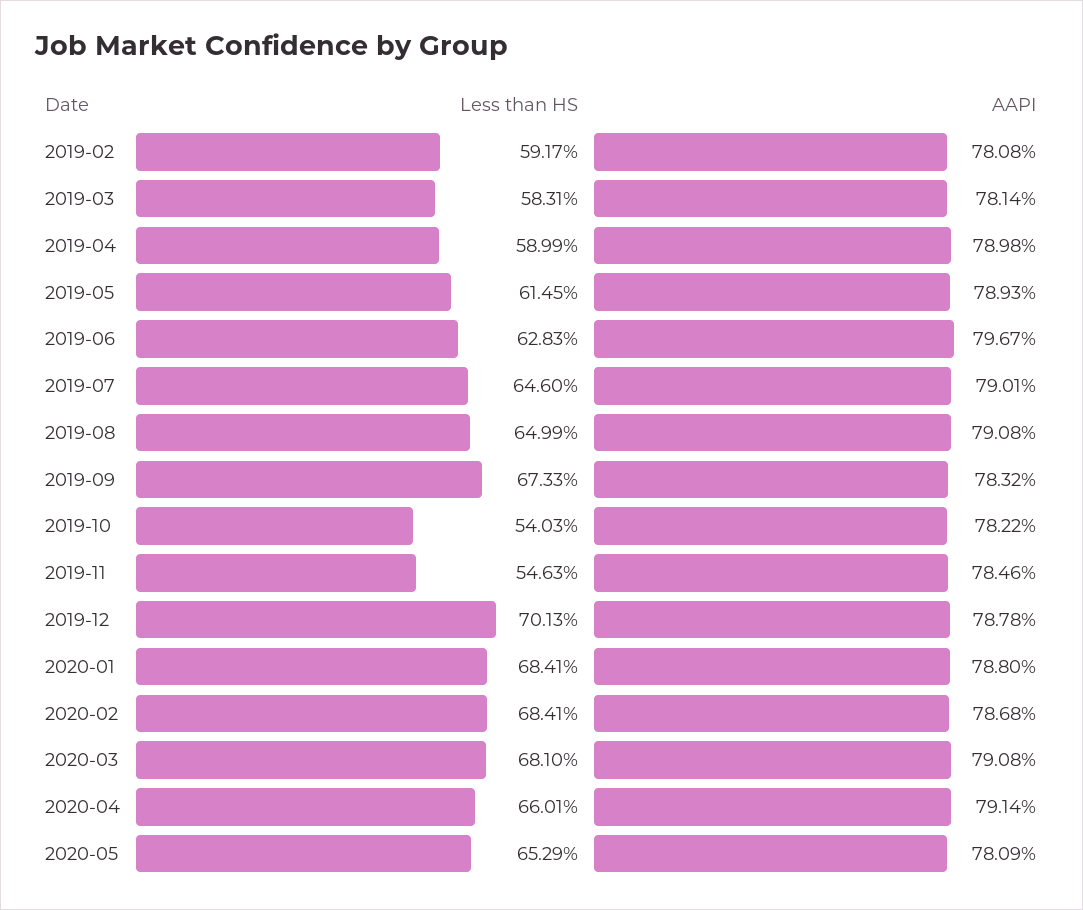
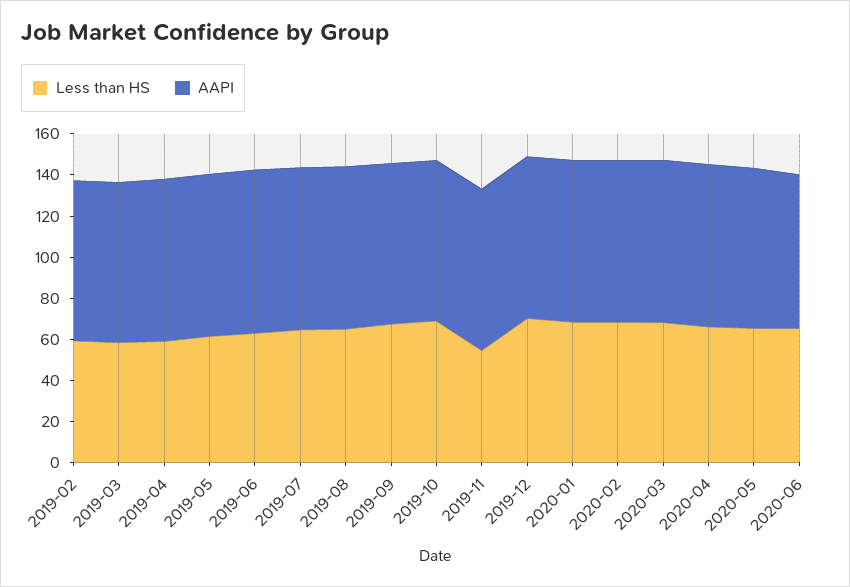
Less than HS, 2019-10: 54.03 -> 70
Less than HS, 2020-06: none -> 65
AAPI, 2020-06: none -> 75

